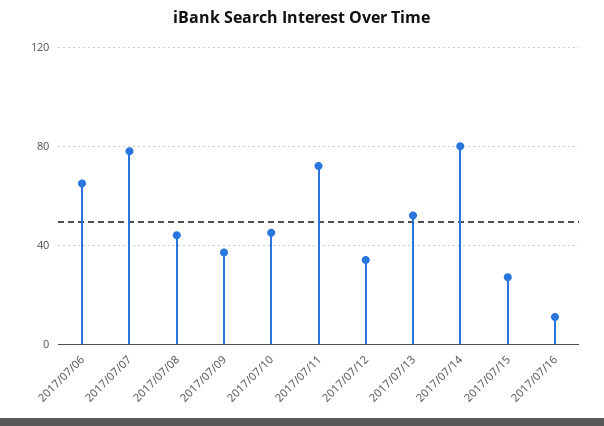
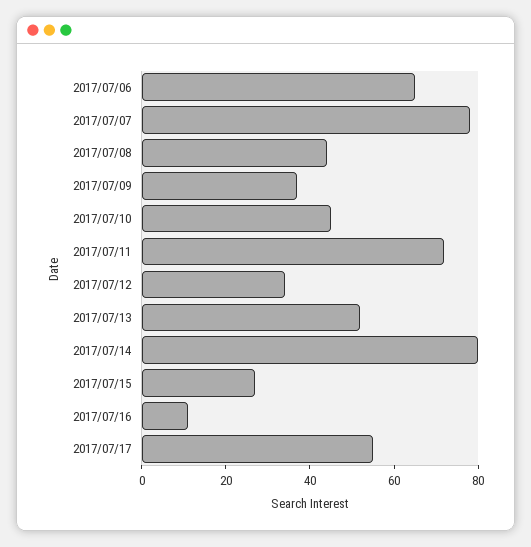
2017/07/17: none -> 55

